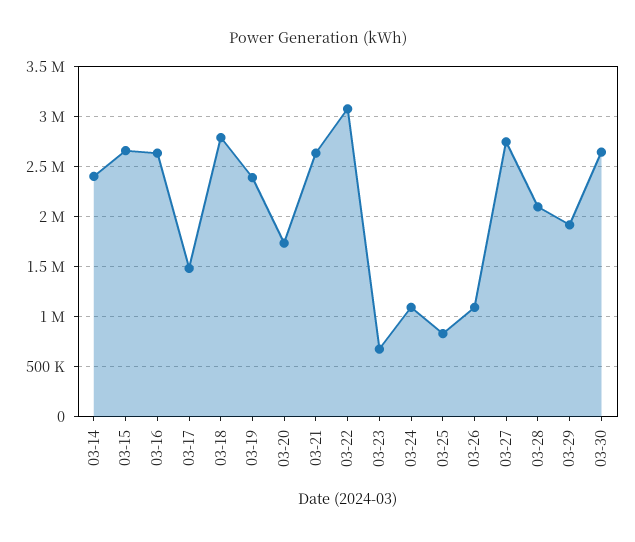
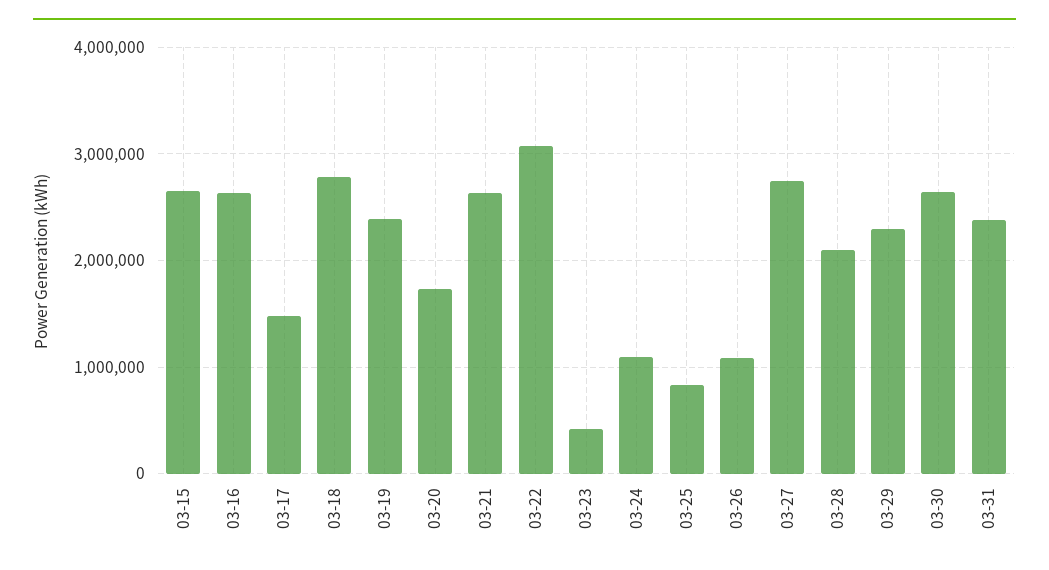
03-14: 2400000 -> none
03-23: 700000 -> 400000
03-29: 1900000 -> 2300000
03-31: none -> 2400000

